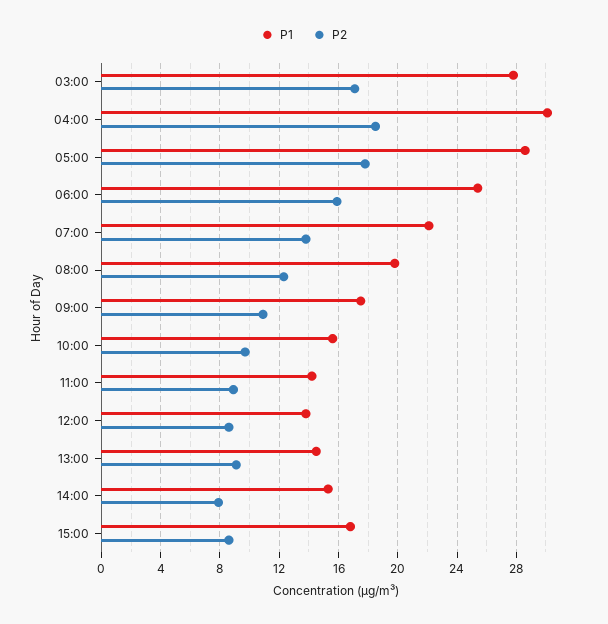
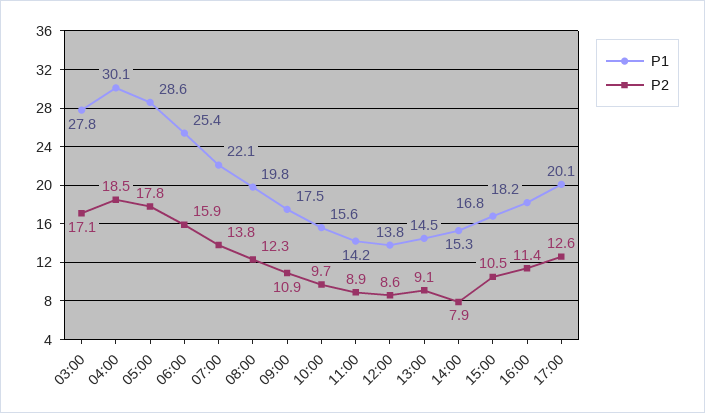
P2, 15:00: 8.5 -> 10.5
P1, 16:00: none -> 18.2
P2, 16:00: none -> 11.4
P1, 17:00: none -> 20.1
P2, 17:00: none -> 12.6

